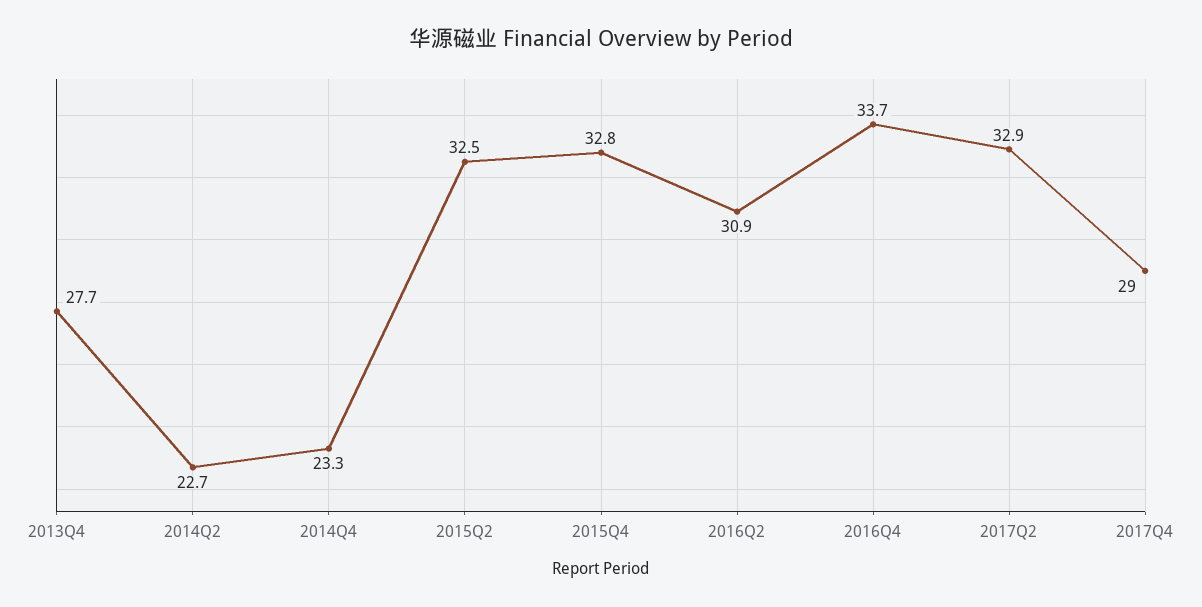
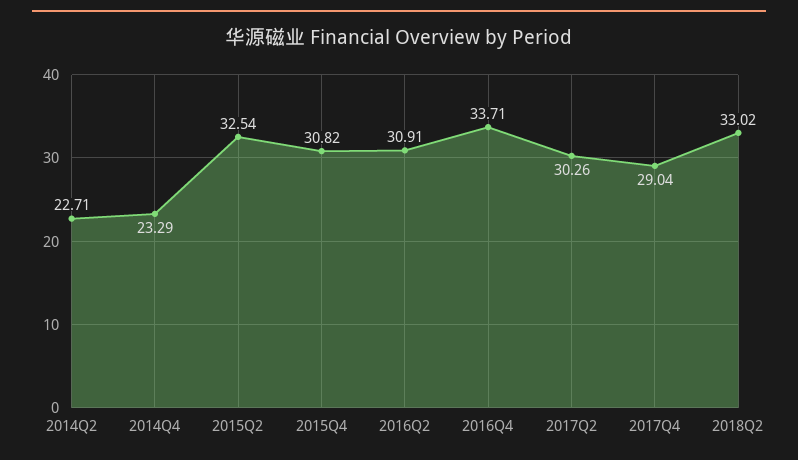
2013Q4: 27.7 -> none
2015Q4: 32.8 -> 30.82
2017Q2: 32.9 -> 30.26
2018Q2: none -> 33.02

